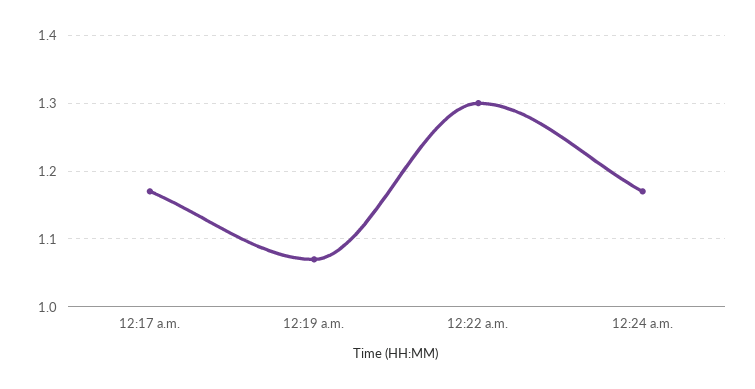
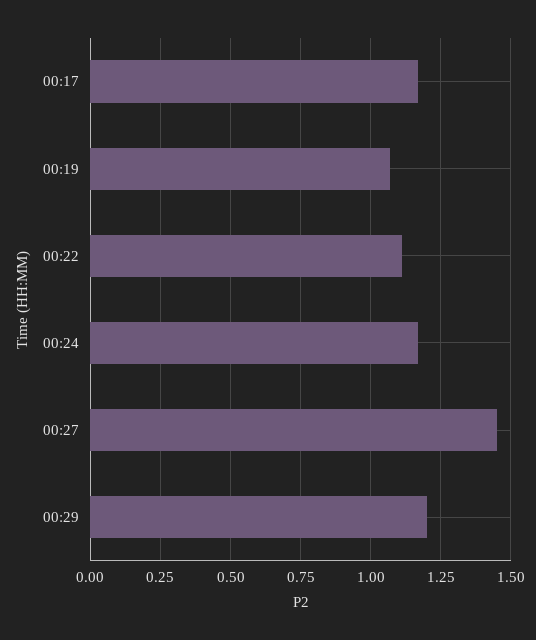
12:22 a.m.: 1.3 -> 1.1
00:27: none -> 1.45
00:29: none -> 1.2

